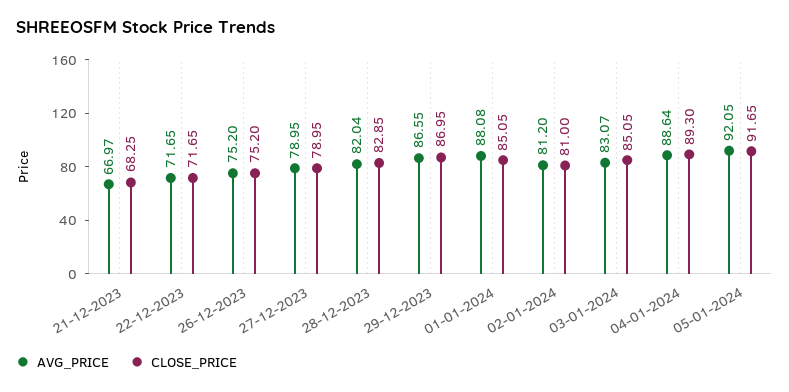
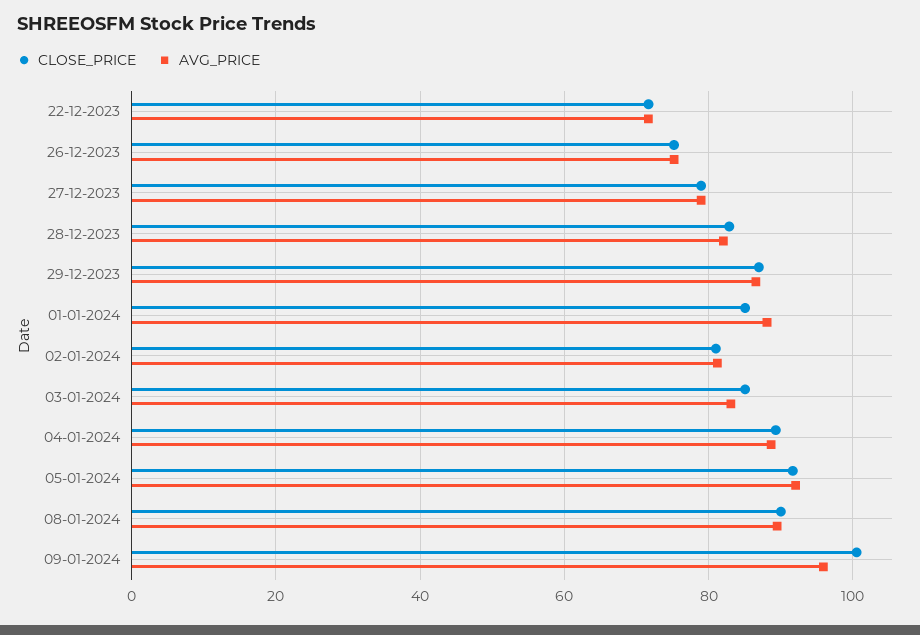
AVG_PRICE, 21-12-2023: 66.97 -> none
CLOSE_PRICE, 21-12-2023: 68.25 -> none
CLOSE_PRICE, 08-01-2024: none -> 90
AVG_PRICE, 08-01-2024: none -> 90
CLOSE_PRICE, 09-01-2024: none -> 100
AVG_PRICE, 09-01-2024: none -> 96

